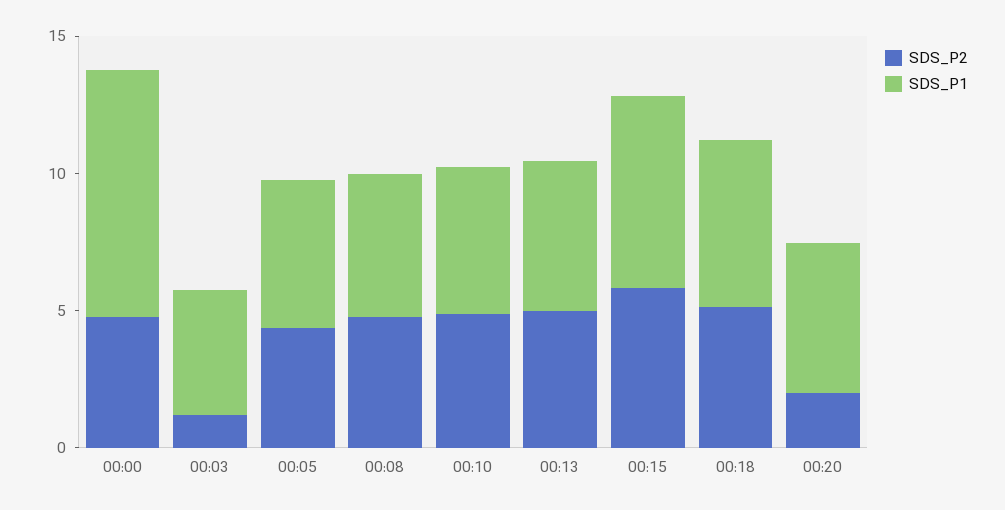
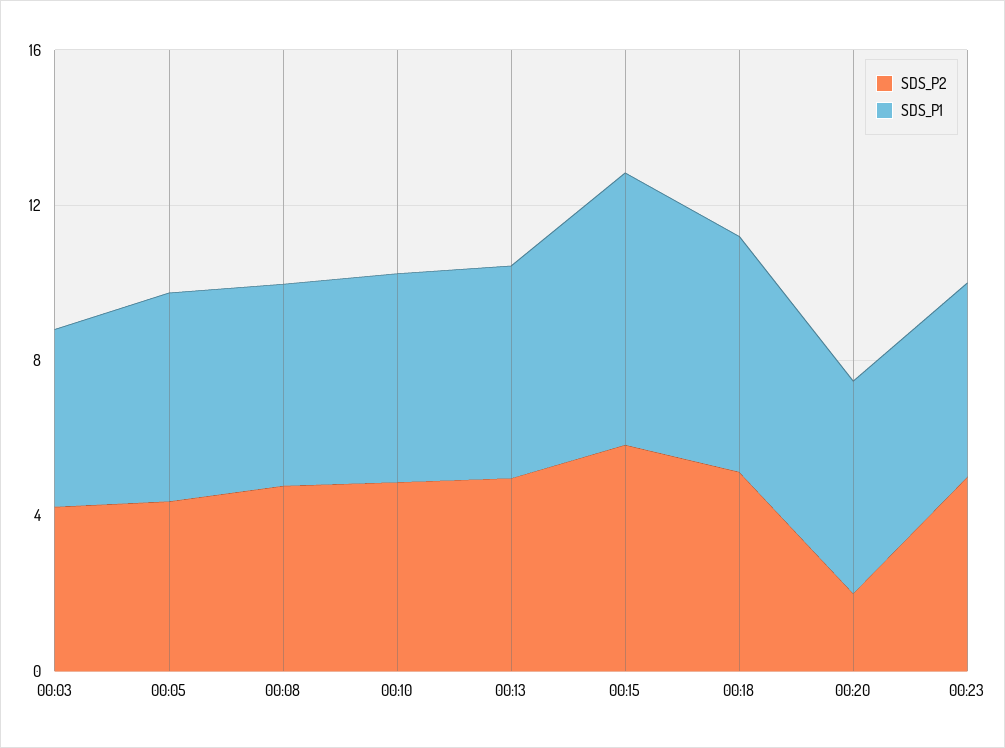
SDS_P2, 00:00: 5 -> none
SDS_P1, 00:00: 9 -> none
SDS_P2, 00:03: 1 -> 4
SDS_P2, 00:23: none -> 5
SDS_P1, 00:23: none -> 5

